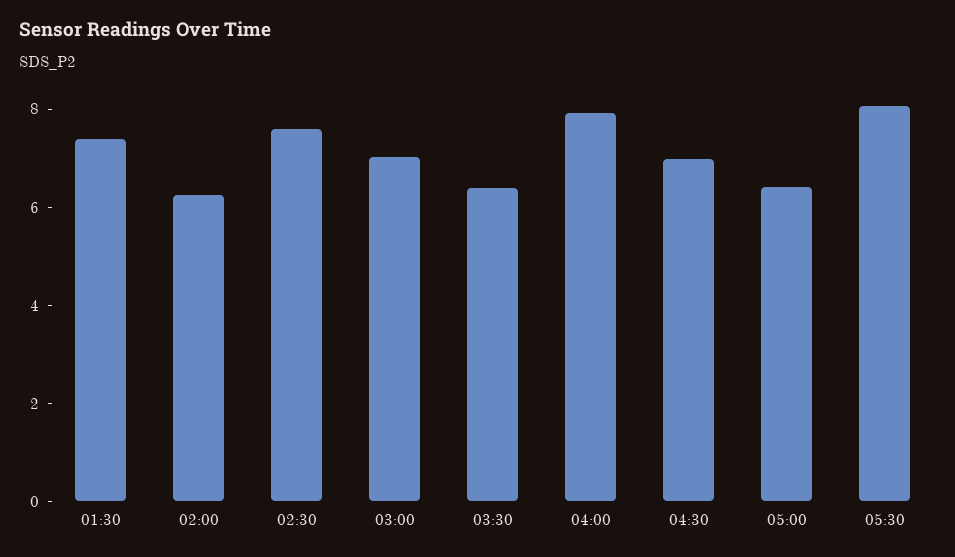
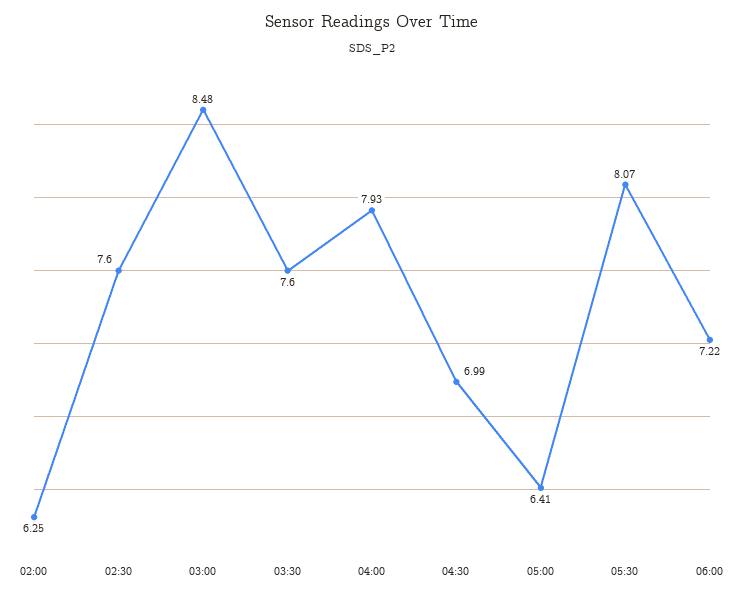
01:30: 7.5 -> none
03:00: 7 -> 8.48
03:30: 6.5 -> 7.6
06:00: none -> 7.22

